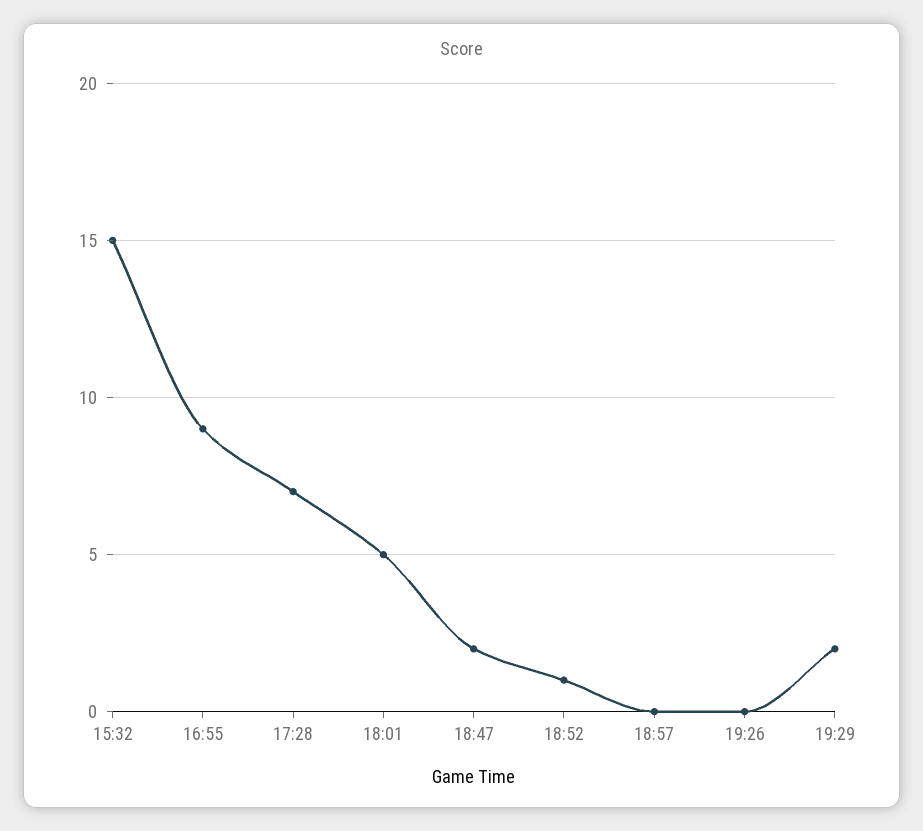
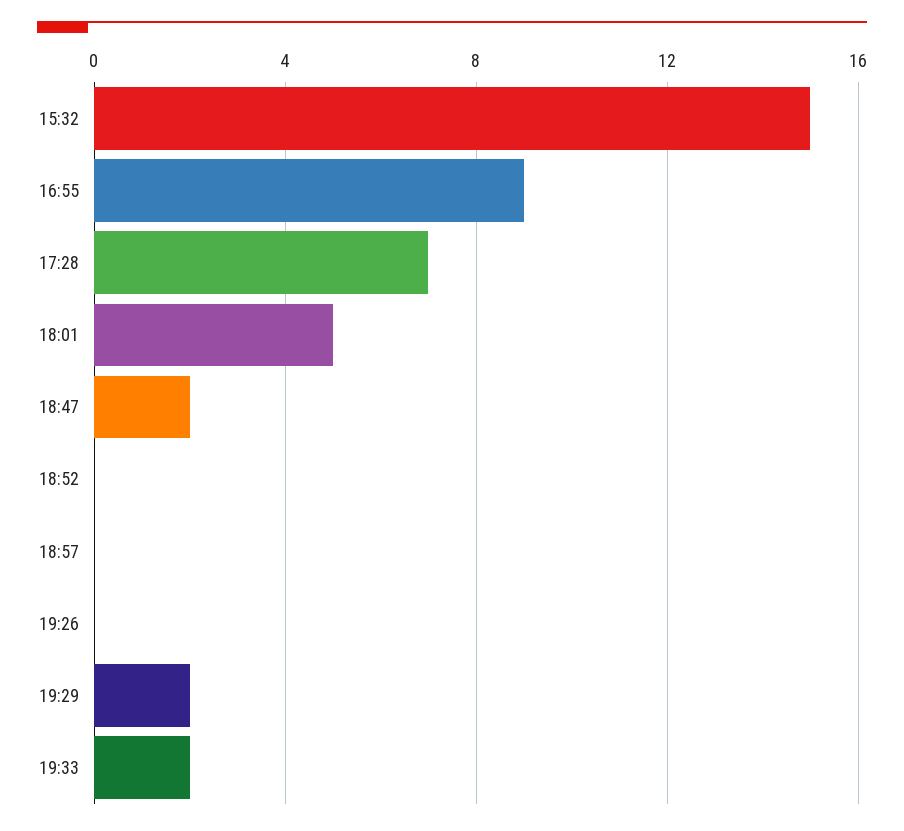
18:52: 1 -> 0
19:33: none -> 2

